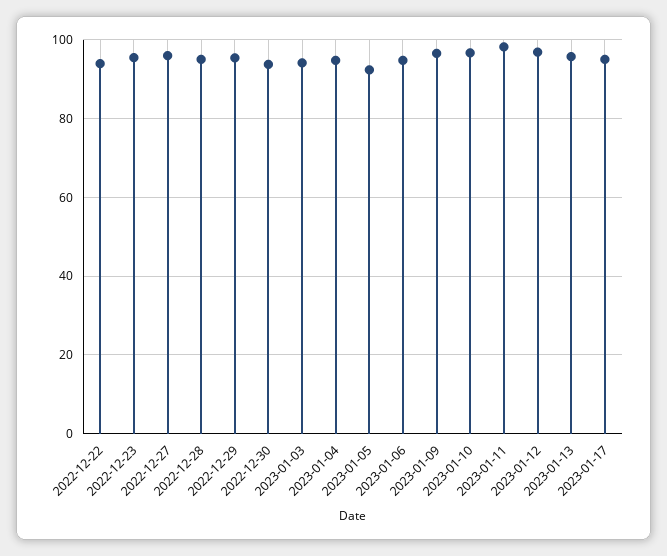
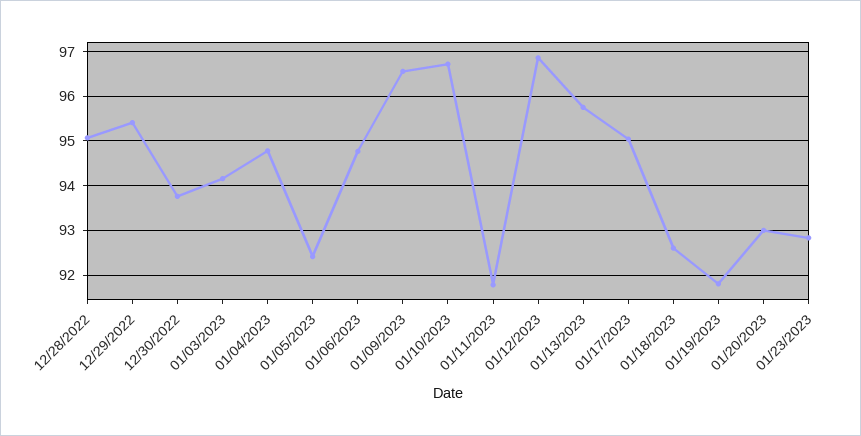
2022-12-22: 94 -> none
2022-12-23: 96 -> none
2022-12-27: 96 -> none
2023-01-11: 98 -> 91.8
01/18/2023: none -> 92.6
01/19/2023: none -> 91.8
01/20/2023: none -> 93
01/23/2023: none -> 92.8

